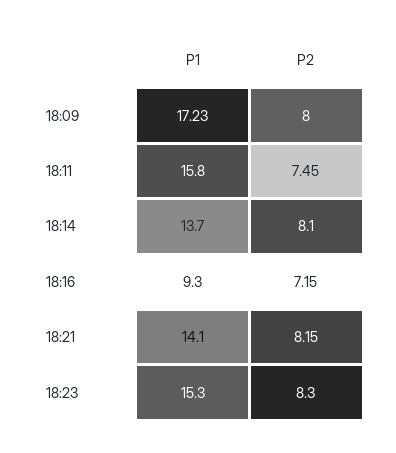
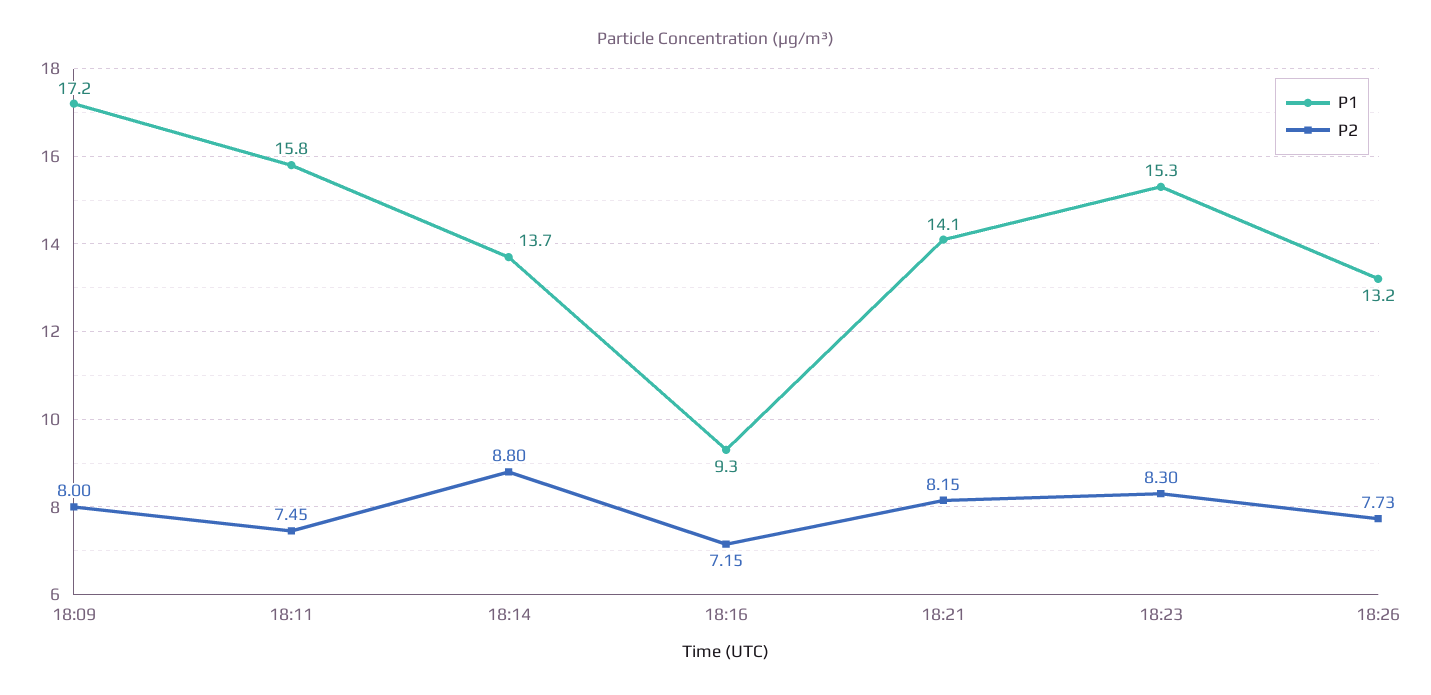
P2, 18:14: 8.1 -> 8.8
P1, 18:26: none -> 13.2
P2, 18:26: none -> 7.73

